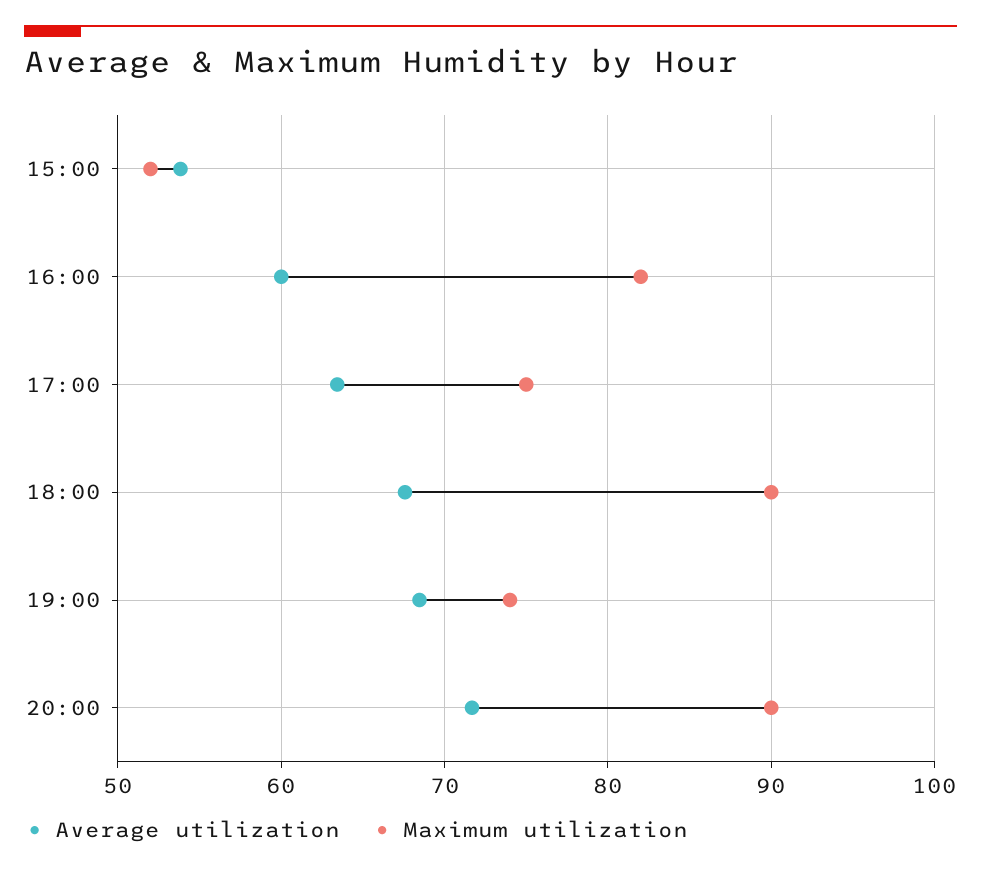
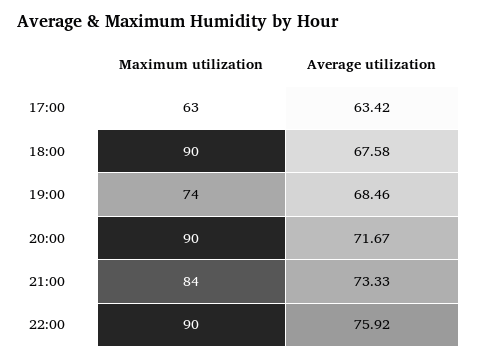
Average utilization, 15:00: 54 -> none
Maximum utilization, 15:00: 52 -> none
Average utilization, 16:00: 60 -> none
Maximum utilization, 16:00: 82 -> none
Maximum utilization, 17:00: 75 -> 63
Maximum utilization, 21:00: none -> 84
Average utilization, 21:00: none -> 73.33
Maximum utilization, 22:00: none -> 90
Average utilization, 22:00: none -> 75.92

